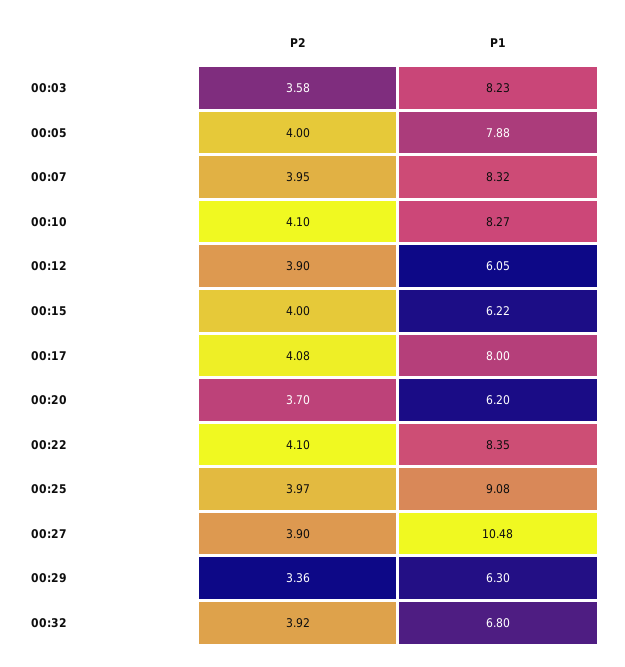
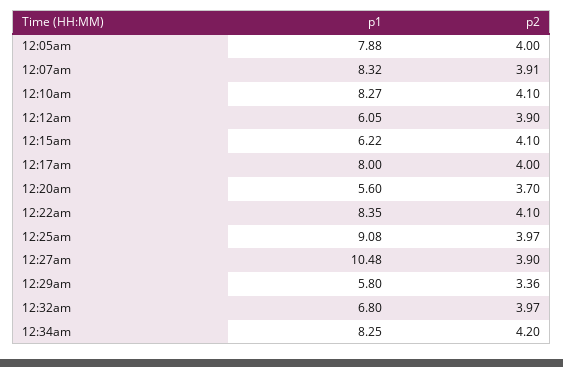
P2, 00:03: 3.58 -> none
P1, 00:03: 8.23 -> none
P2, 00:07: 3.95 -> 3.91
P2, 00:15: 4 -> 4.1
P2, 00:17: 4.08 -> 4
P1, 00:20: 6.2 -> 5.6
P1, 00:29: 6.3 -> 5.8
P2, 00:32: 3.92 -> 3.97
P1, 12:34am: none -> 8.25
P2, 12:34am: none -> 4.2

